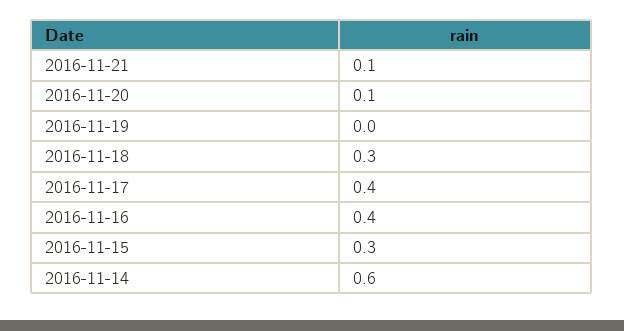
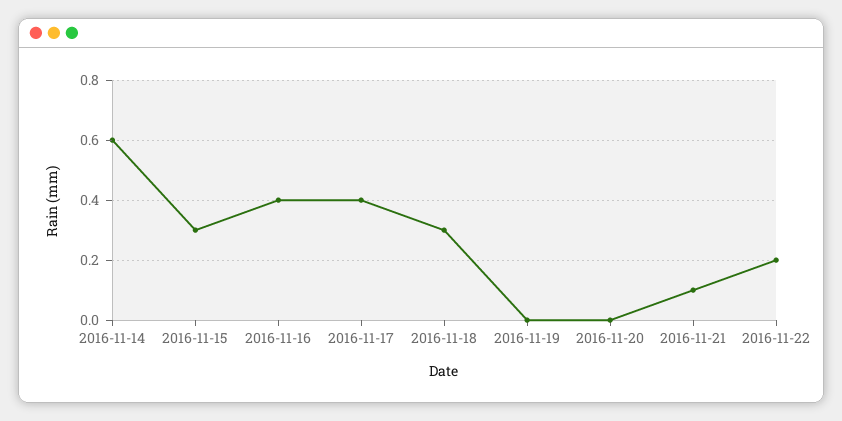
2016-11-20: 0.1 -> 0
2016-11-22: none -> 0.2

